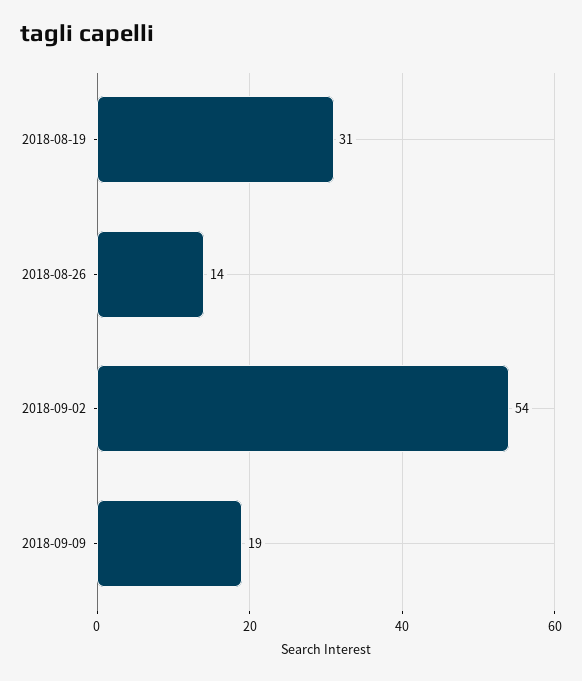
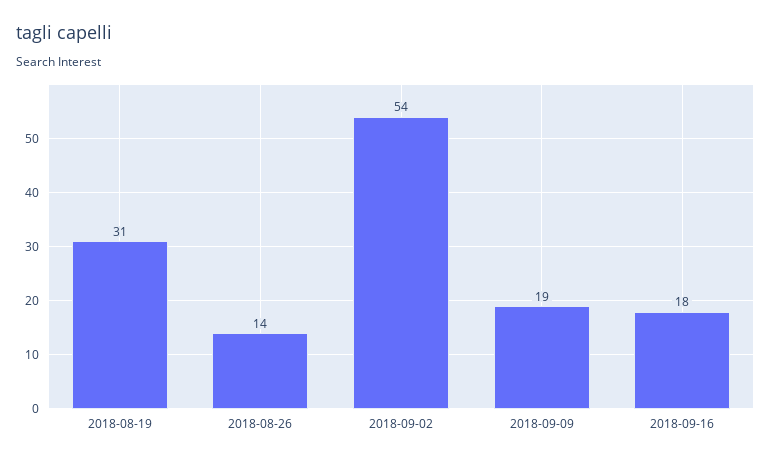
2018-09-16: none -> 18

